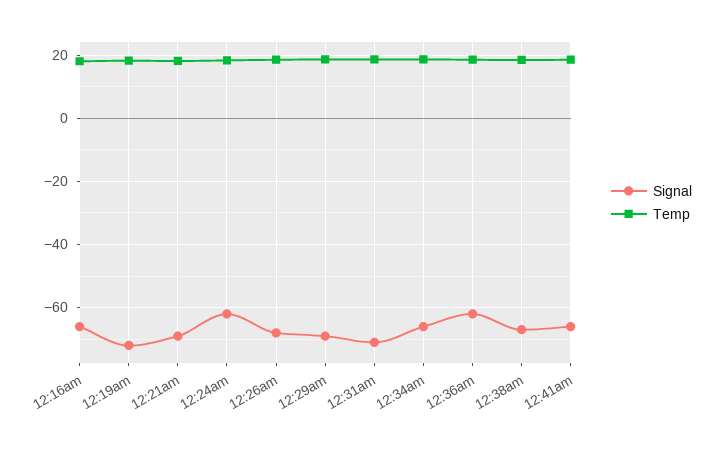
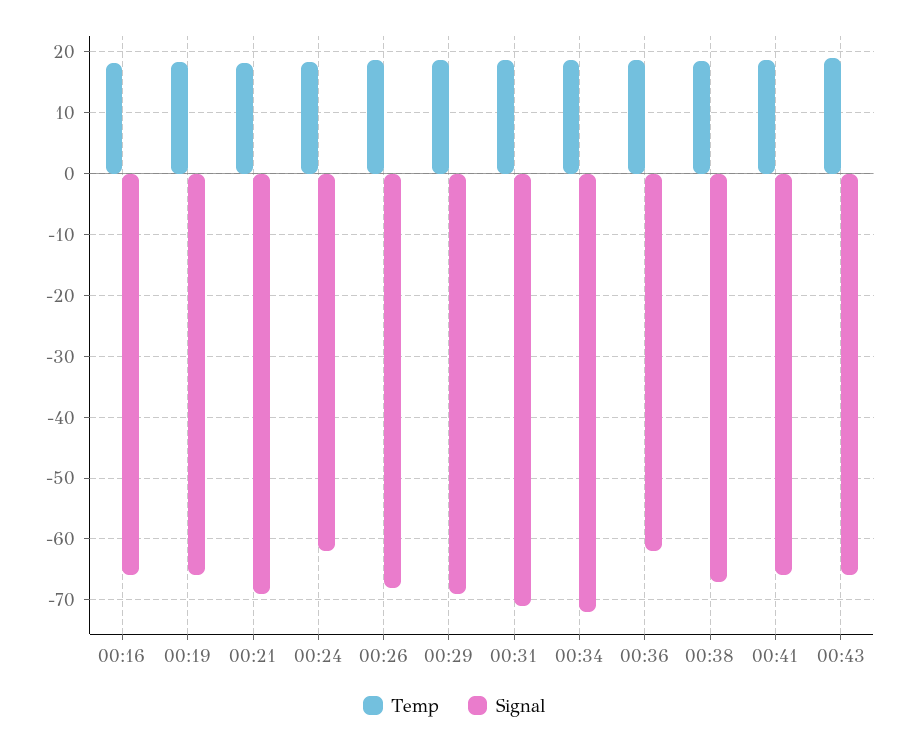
Signal, 12:19am: -72 -> -66
Signal, 12:34am: -66 -> -72
Temp, 00:43: none -> 19
Signal, 00:43: none -> -66

